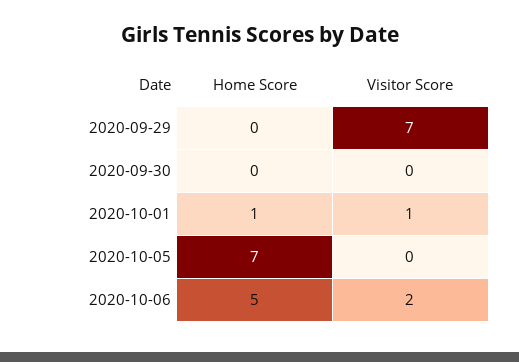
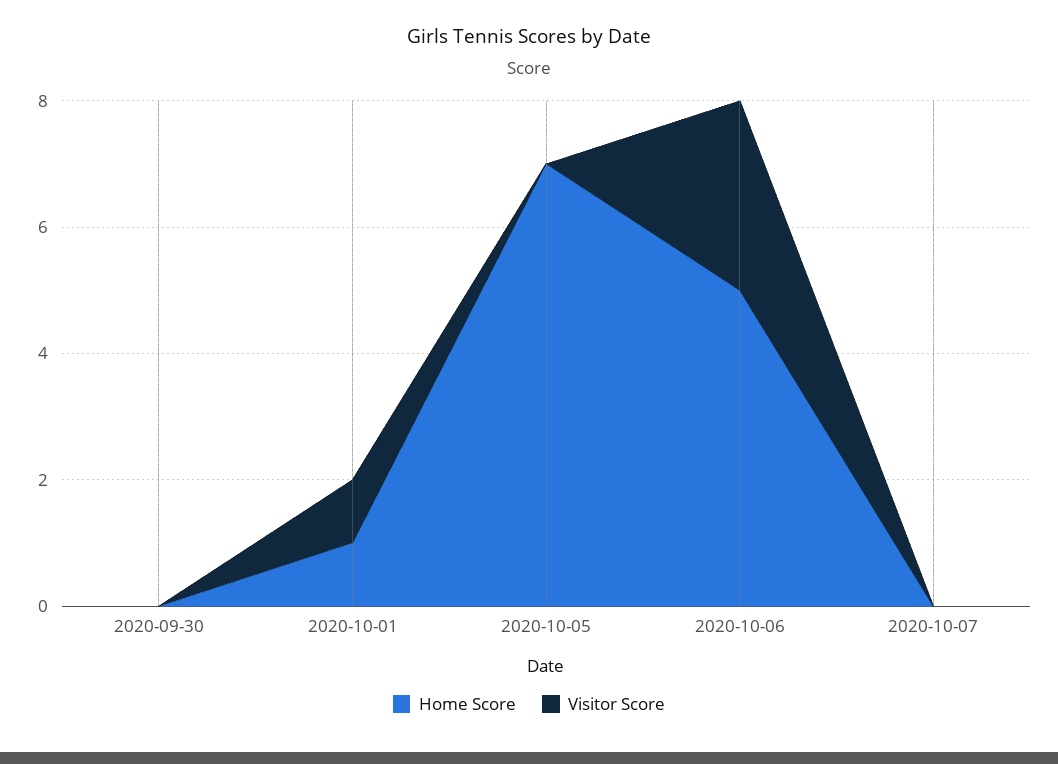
Home Score, 2020-09-29: 0 -> none
Visitor Score, 2020-09-29: 7 -> none
Visitor Score, 2020-10-06: 2 -> 3
Home Score, 2020-10-07: none -> 0
Visitor Score, 2020-10-07: none -> 0

